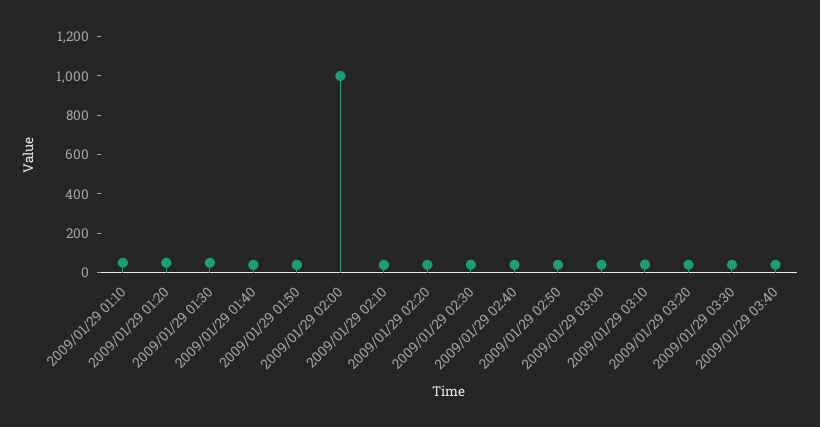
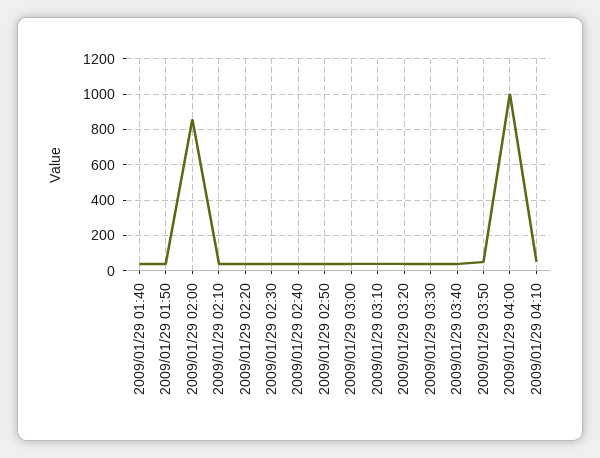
2009/01/29 01:10: 50 -> none
2009/01/29 01:20: 50 -> none
2009/01/29 01:30: 50 -> none
2009/01/29 02:00: 1000 -> 850
2009/01/29 03:50: none -> 50
2009/01/29 04:00: none -> 1000
2009/01/29 04:10: none -> 50

